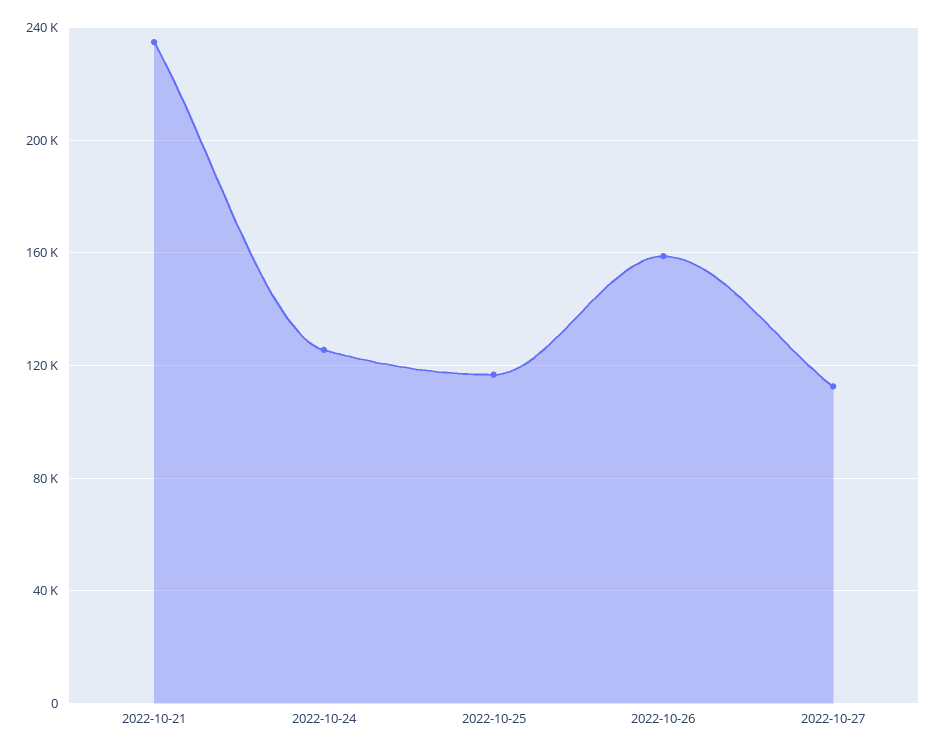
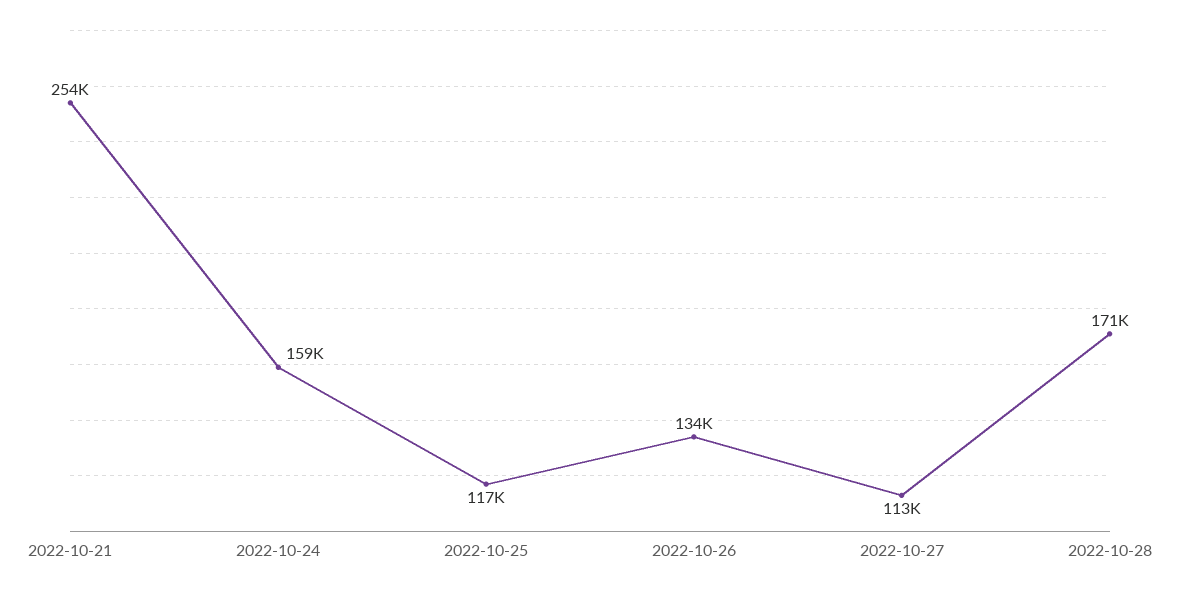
2022-10-21: 235000 -> 254000
2022-10-24: 125000 -> 159000
2022-10-26: 160000 -> 134000
2022-10-28: none -> 171000

